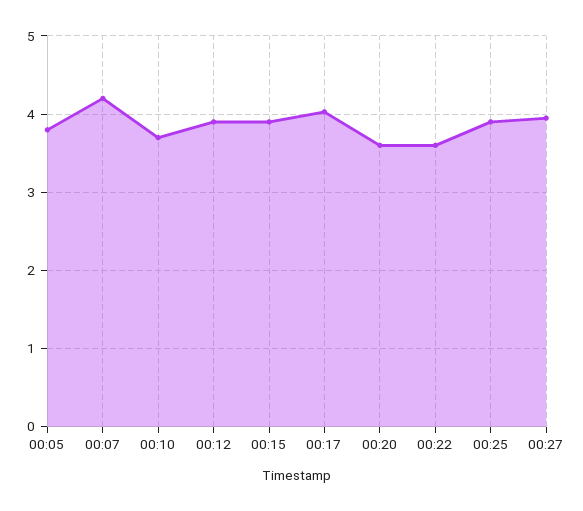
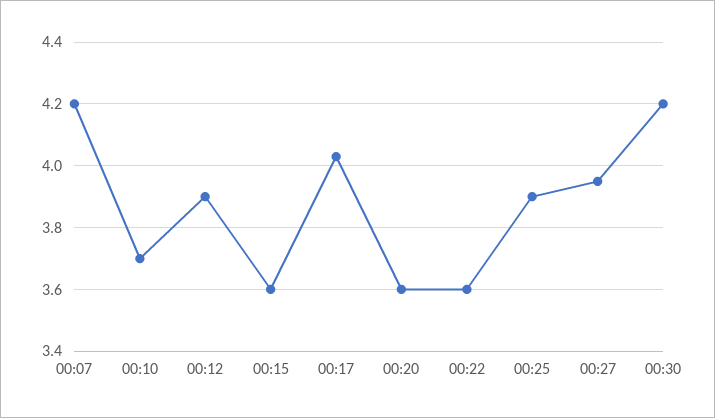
00:05: 3.8 -> none
00:15: 3.9 -> 3.6
00:30: none -> 4.2

